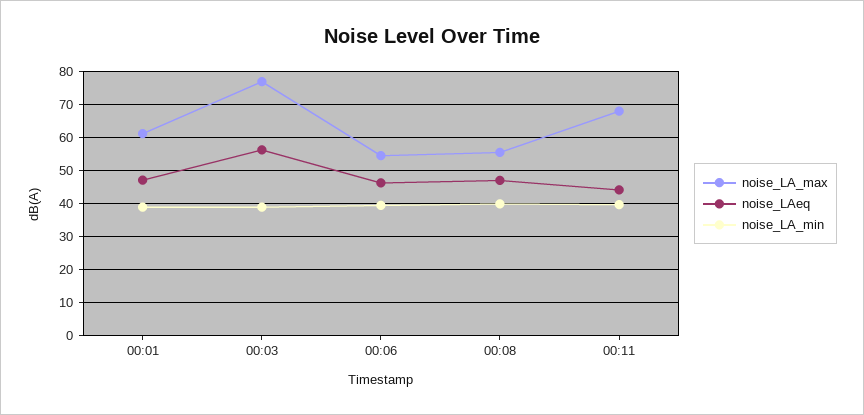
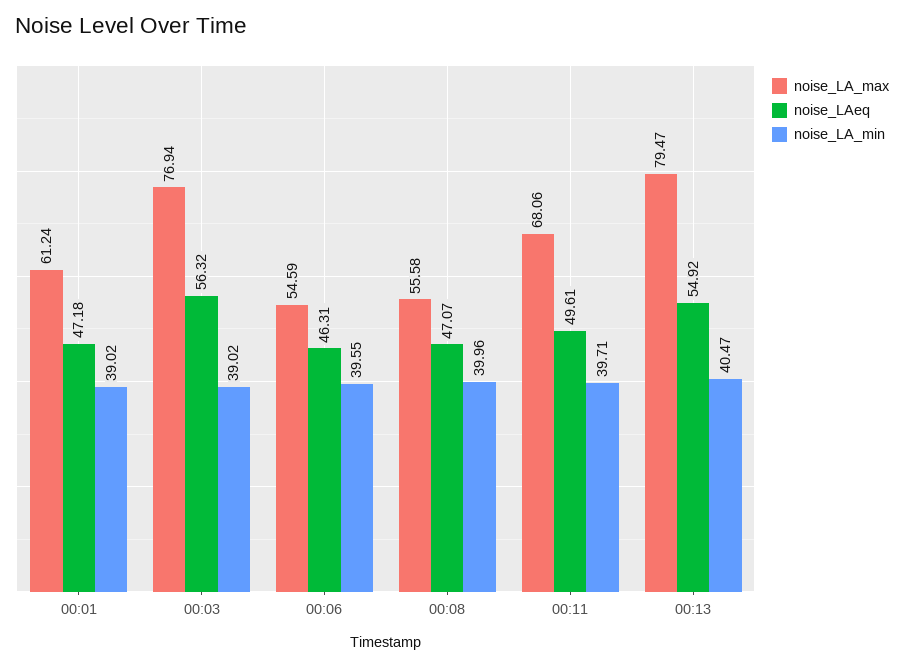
noise_LAeq, 00:11: 44 -> 49.61
noise_LA_max, 00:13: none -> 79.47
noise_LAeq, 00:13: none -> 54.92
noise_LA_min, 00:13: none -> 40.47

